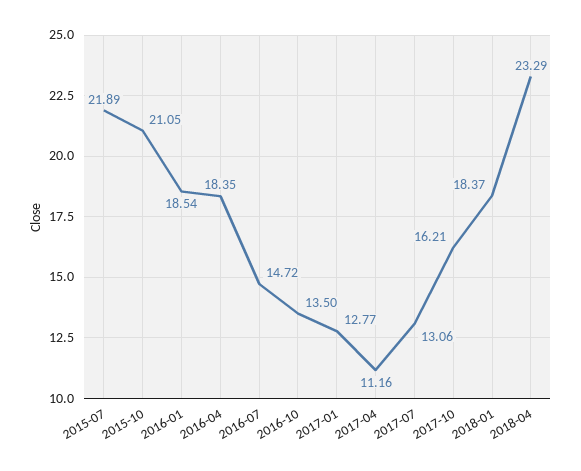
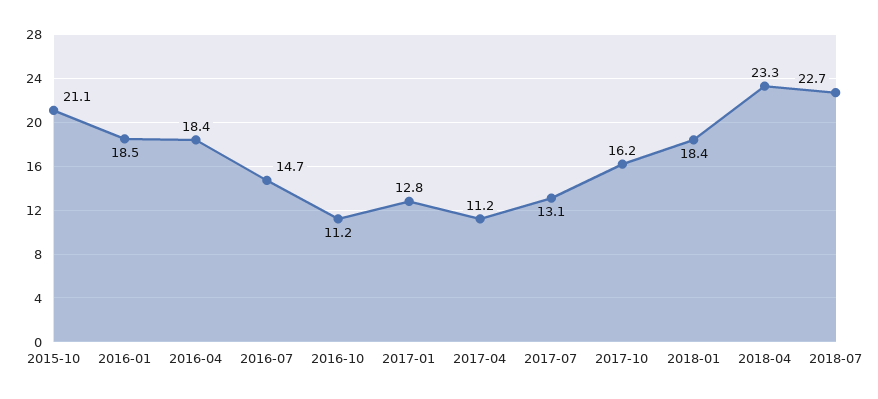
2015-07: 21.89 -> none
2016-10: 13.5 -> 11.2
2018-07: none -> 22.7

